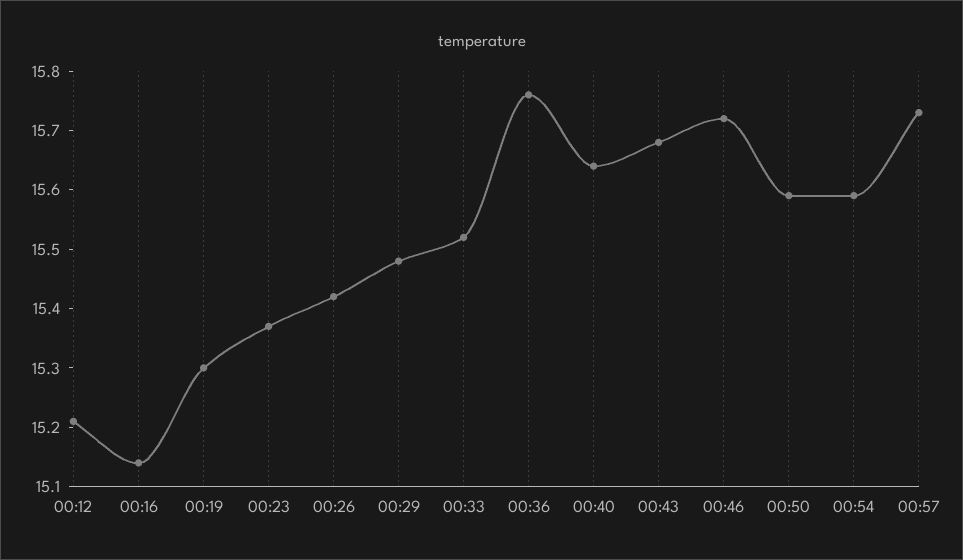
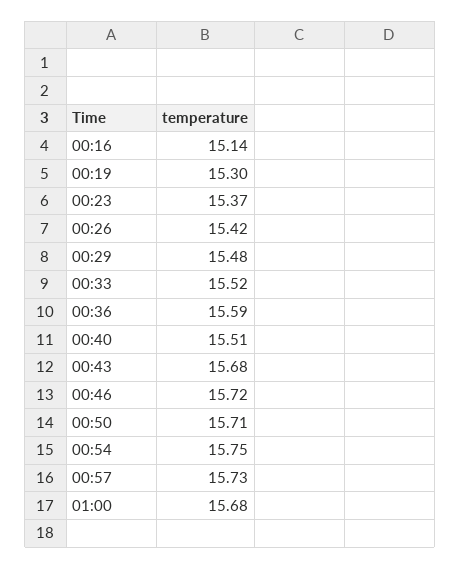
00:12: 15.2 -> none
00:36: 15.75 -> 15.59
00:40: 15.65 -> 15.51
00:50: 15.6 -> 15.71
00:54: 15.6 -> 15.75
01:00: none -> 15.68

